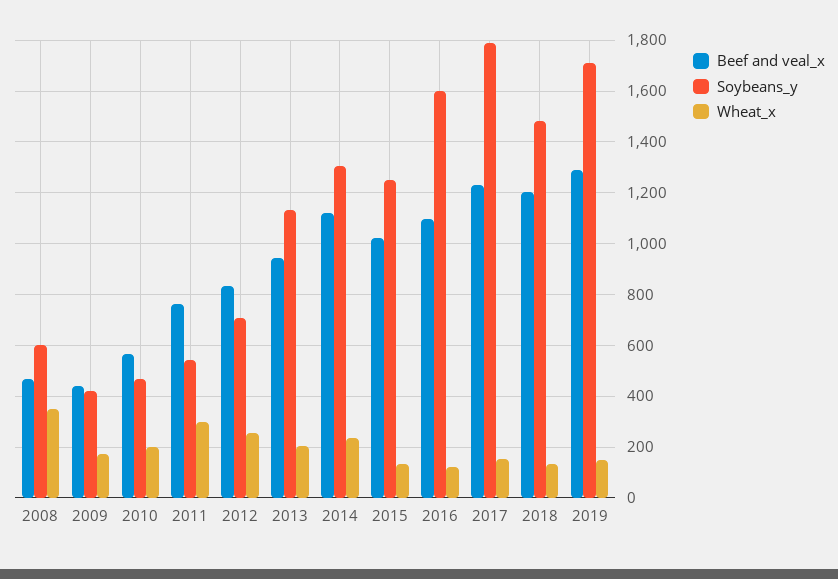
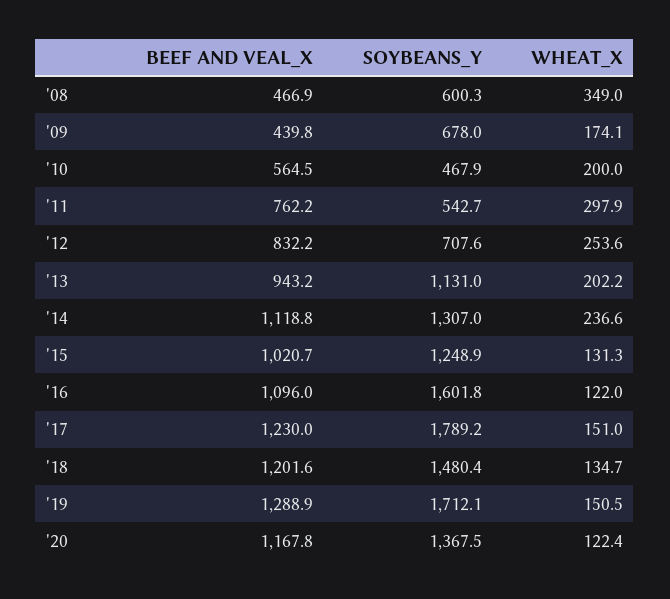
Soybeans_y, 2009: 425 -> 678
Beef and veal_x, '20: none -> 1167.8
Soybeans_y, '20: none -> 1367.5
Wheat_x, '20: none -> 122.4

